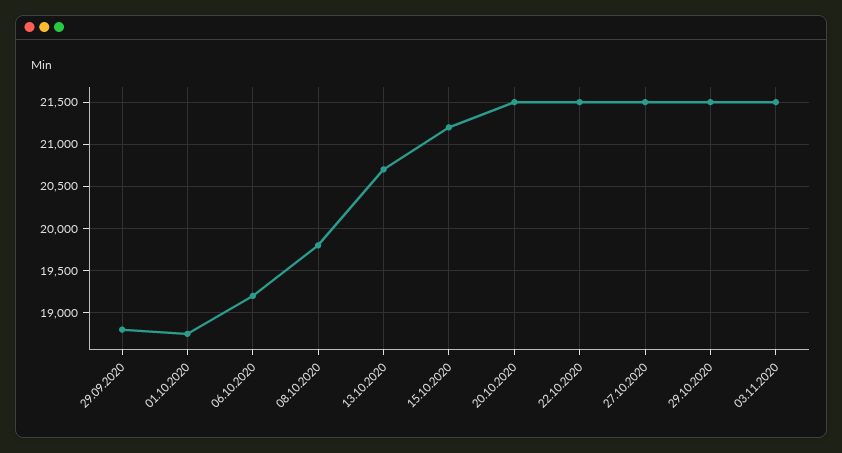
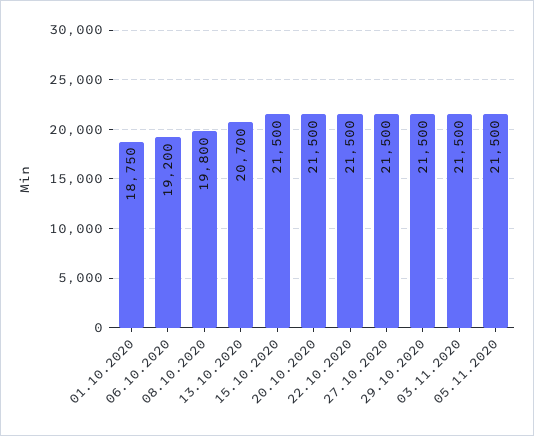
29.09.2020: 18800 -> none
15.10.2020: 21200 -> 21500
05.11.2020: none -> 21500

